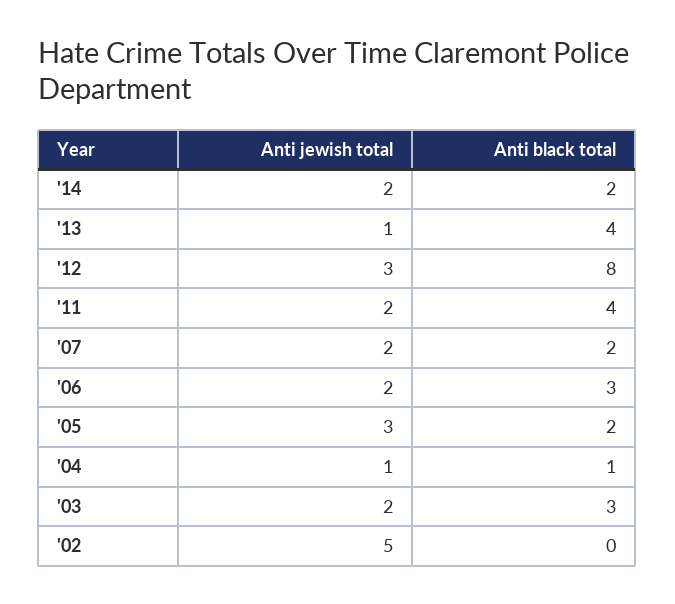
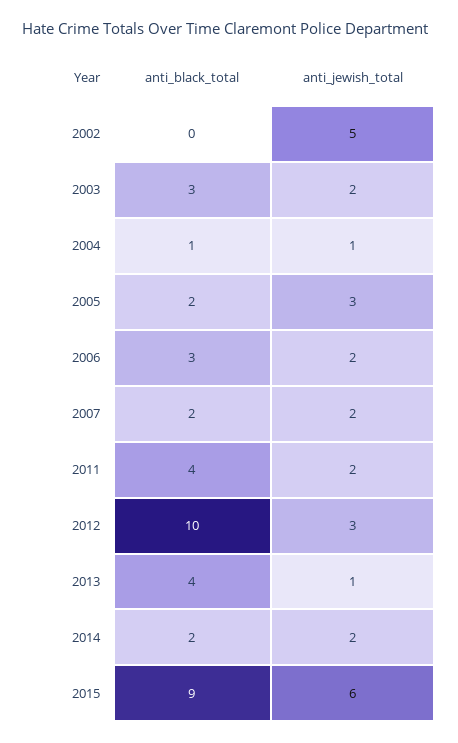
Anti black total, '12: 8 -> 10
Anti black total, 2015: none -> 9
Anti jewish total, 2015: none -> 6

